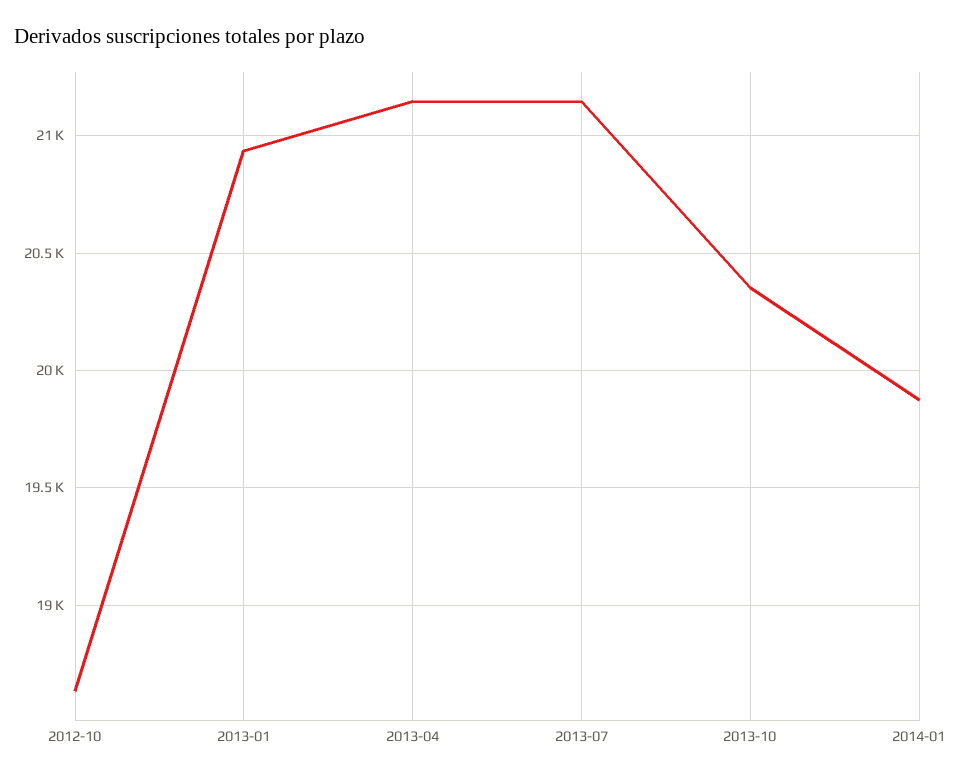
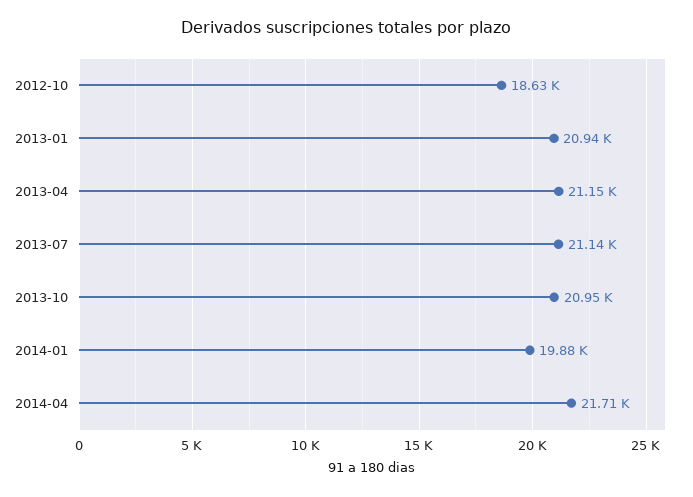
2013-10: 20350 -> 20950
2014-04: none -> 21710

